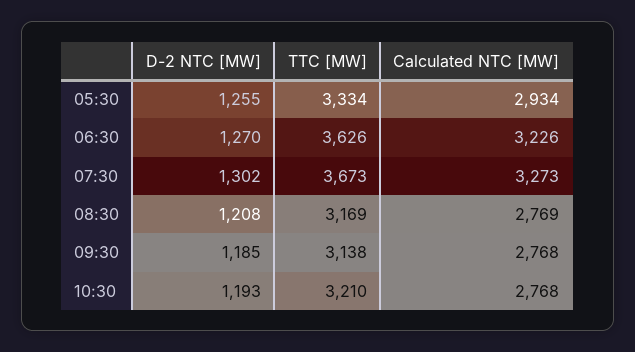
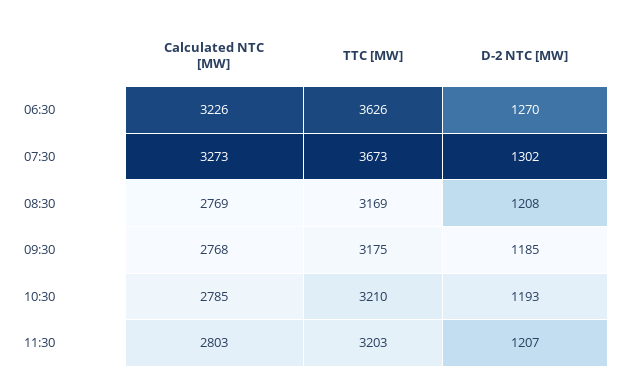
D-2 NTC [MW], 05:30: 1255 -> none
TTC [MW], 05:30: 3334 -> none
Calculated NTC [MW], 05:30: 2934 -> none
TTC [MW], 09:30: 3138 -> 3175
Calculated NTC [MW], 10:30: 2768 -> 2785
Calculated NTC [MW], 11:30: none -> 2803
TTC [MW], 11:30: none -> 3203
D-2 NTC [MW], 11:30: none -> 1207

